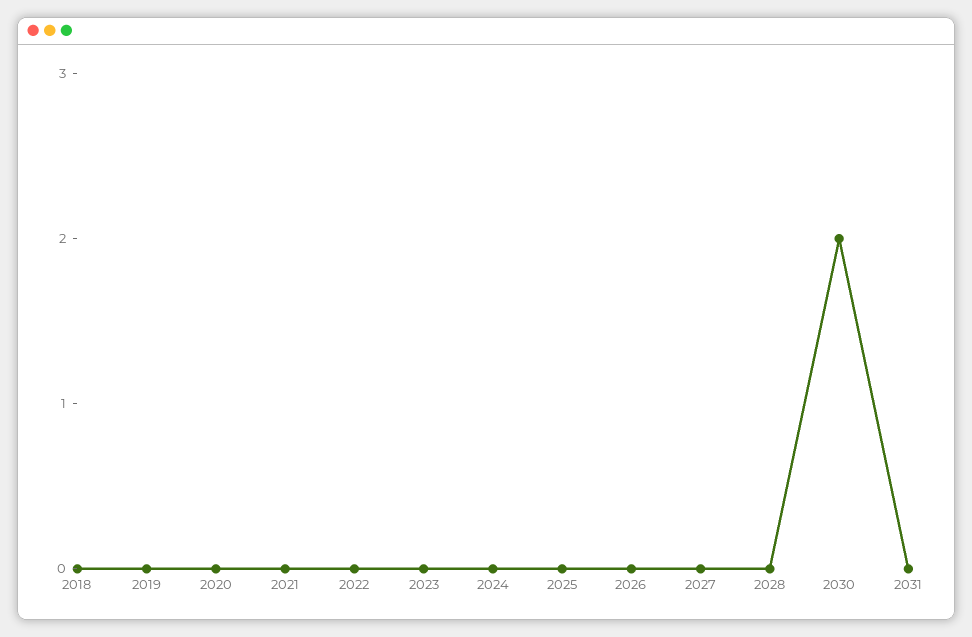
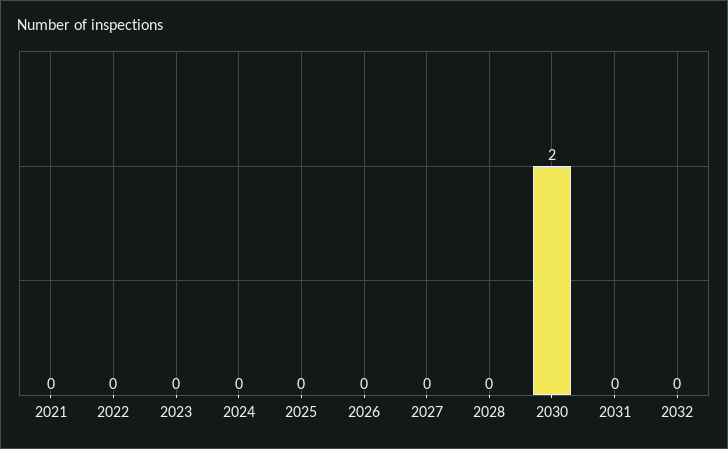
2018: 0 -> none
2019: 0 -> none
2020: 0 -> none
2032: none -> 0

